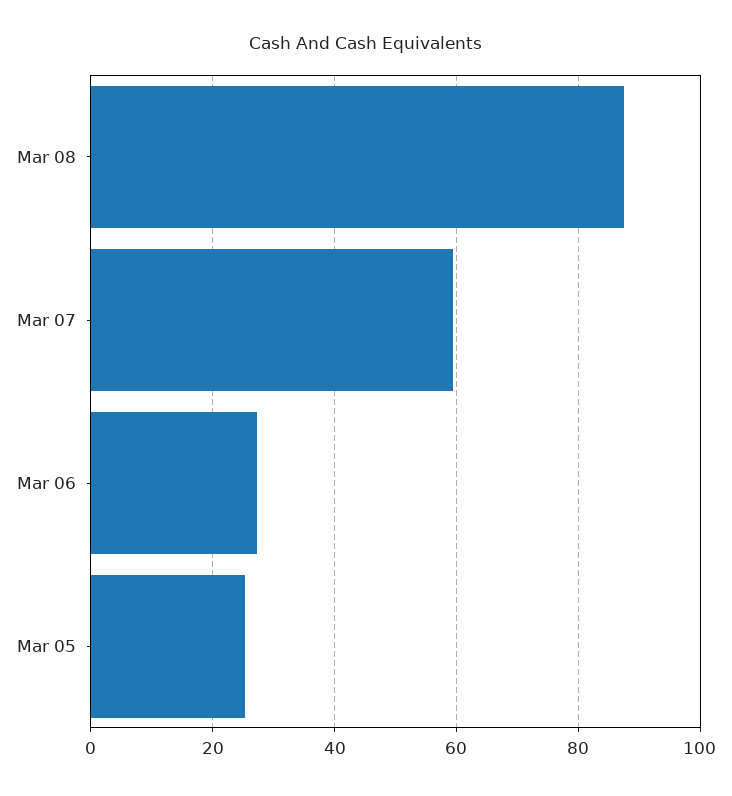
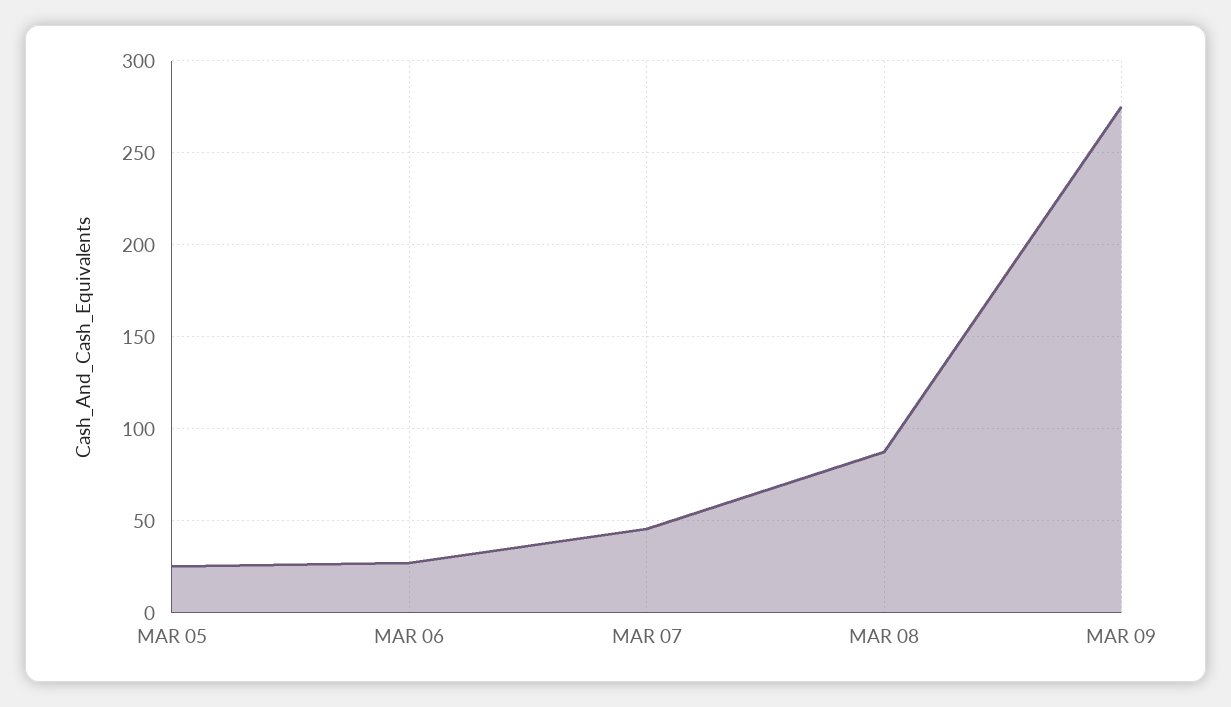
Mar 07: 60 -> 45
MAR 09: none -> 275

